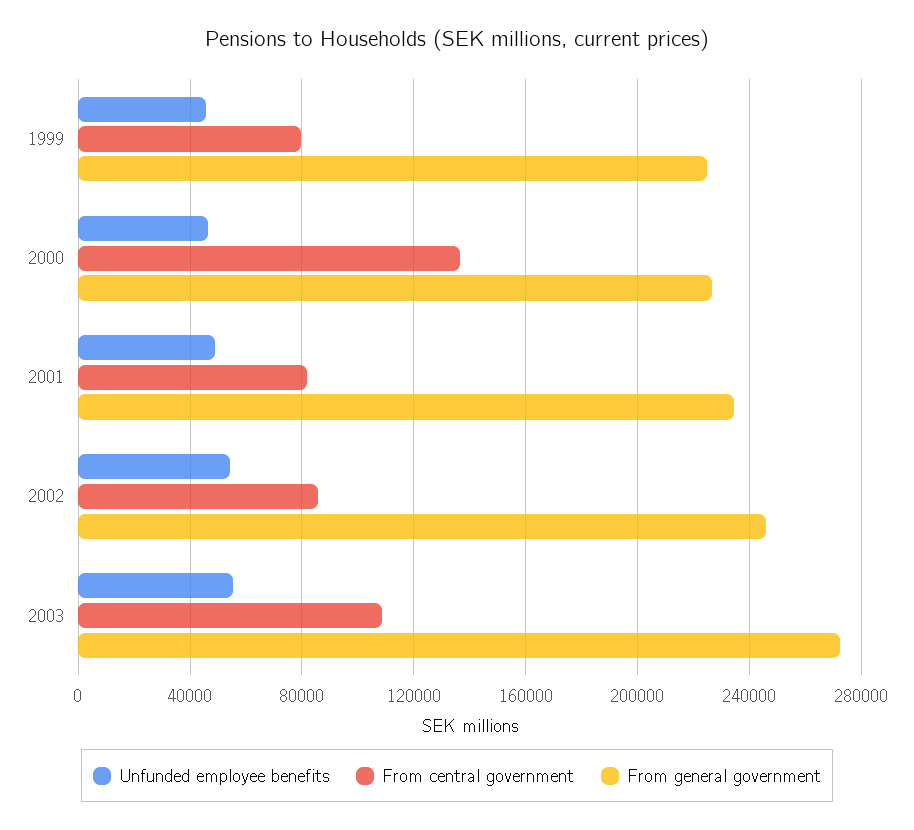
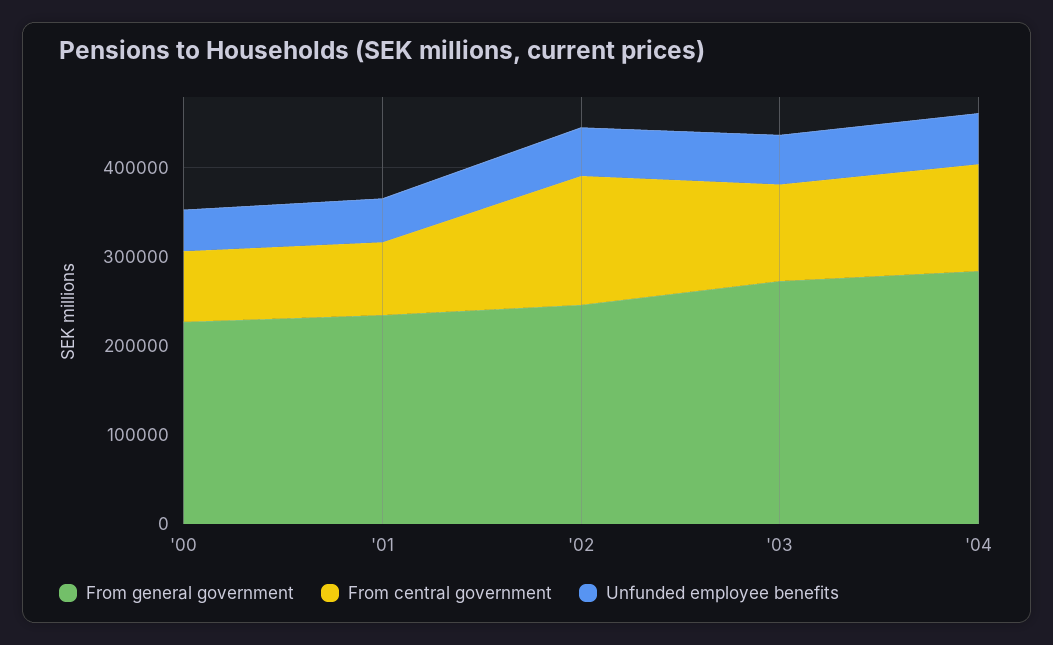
Unfunded employee benefits, 1999: 45000 -> none
From central government, 1999: 80000 -> none
From general government, 1999: 225000 -> none
From central government, 2000: 135000 -> 80000
From central government, 2002: 85000 -> 140000
From general government, '04: none -> 280000
From central government, '04: none -> 120000
Unfunded employee benefits, '04: none -> 60000

